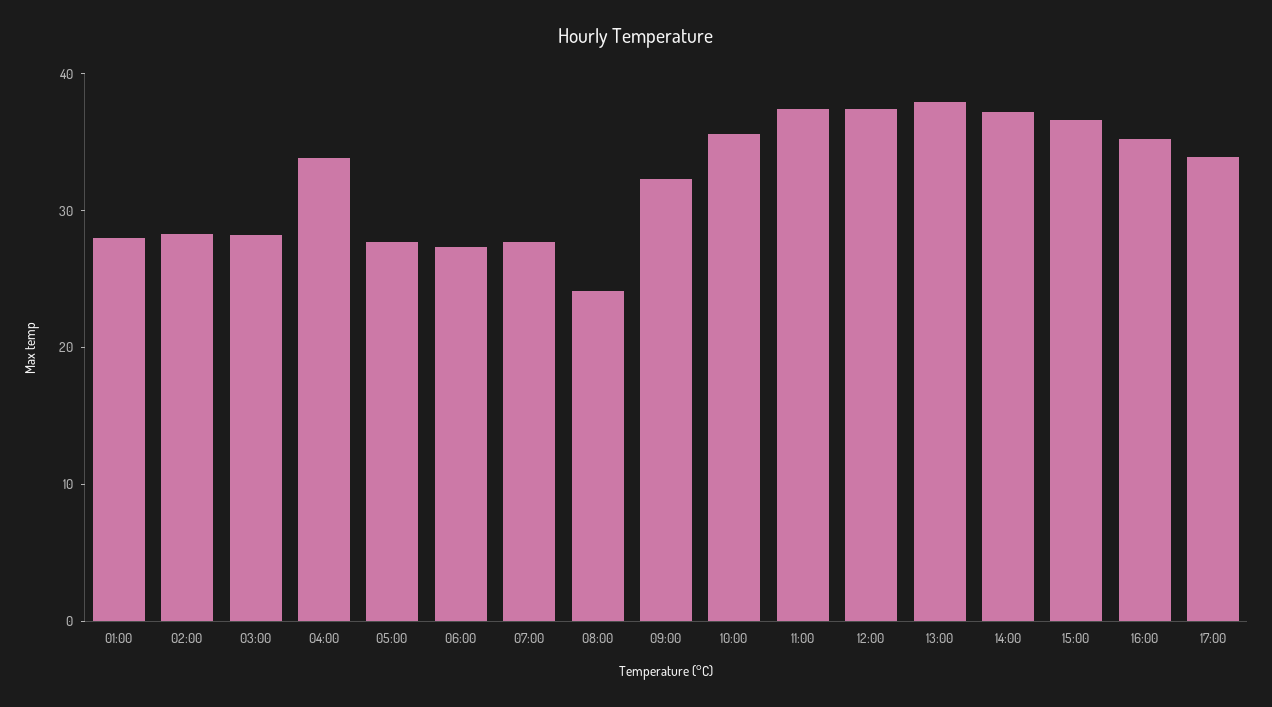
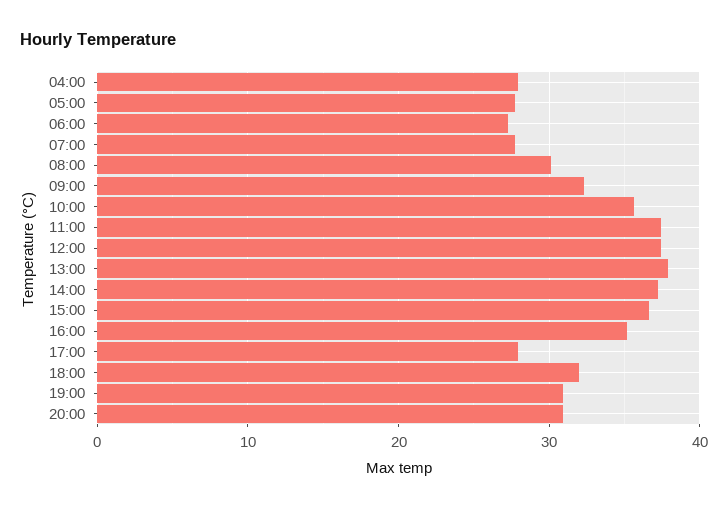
01:00: 28 -> none
02:00: 28 -> none
03:00: 28 -> none
04:00: 34 -> 28
08:00: 24 -> 30
17:00: 34 -> 28
18:00: none -> 32
19:00: none -> 31
20:00: none -> 31

